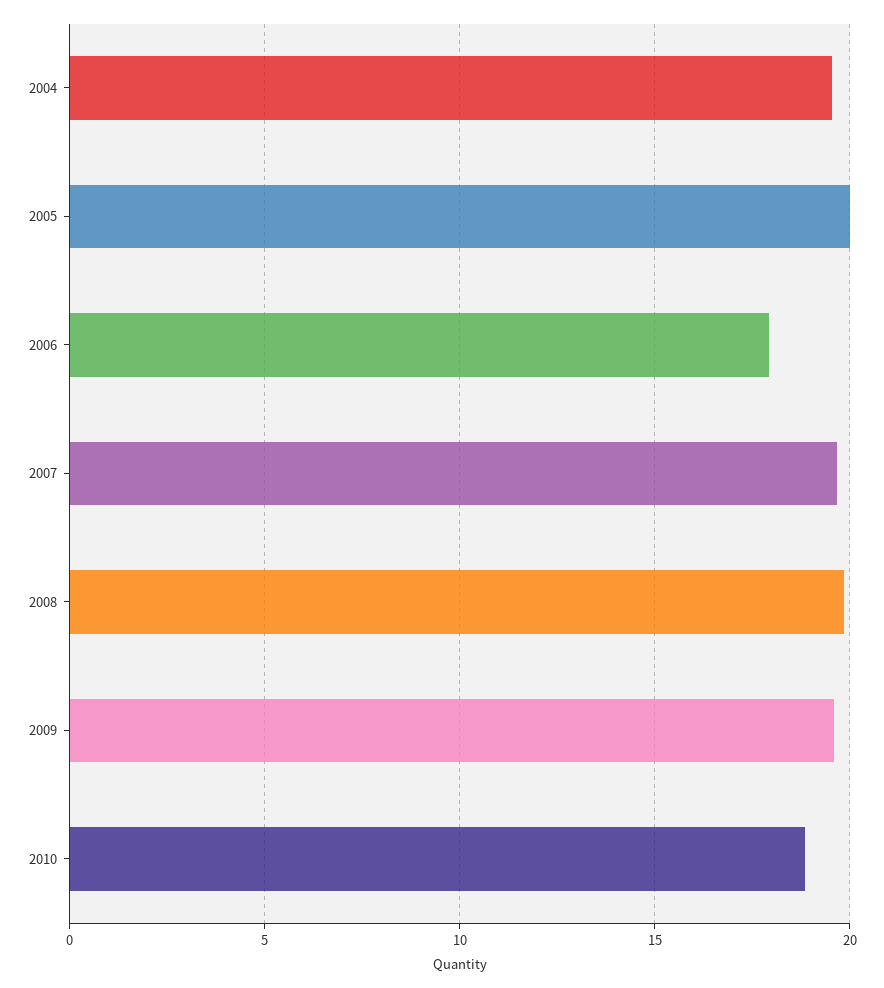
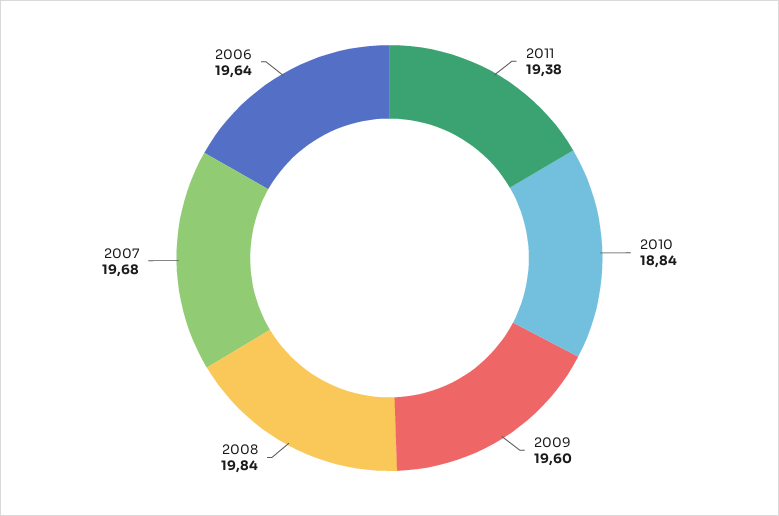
2004: 19.5 -> none
2005: 20 -> none
2006: 18 -> 19.64
2011: none -> 19.38

